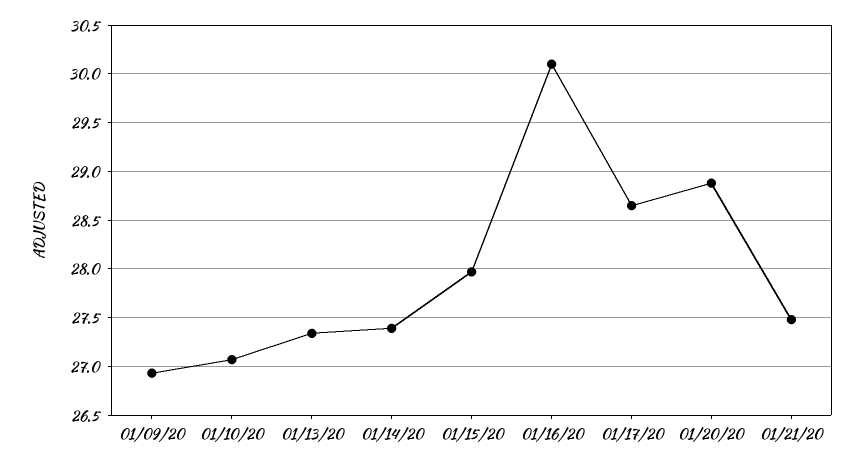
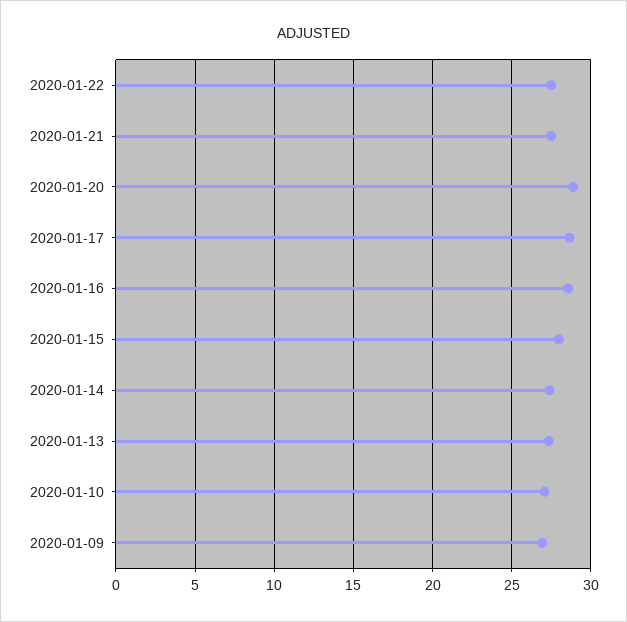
01/16/20: 30.1 -> 28.5
2020-01-22: none -> 27.5

